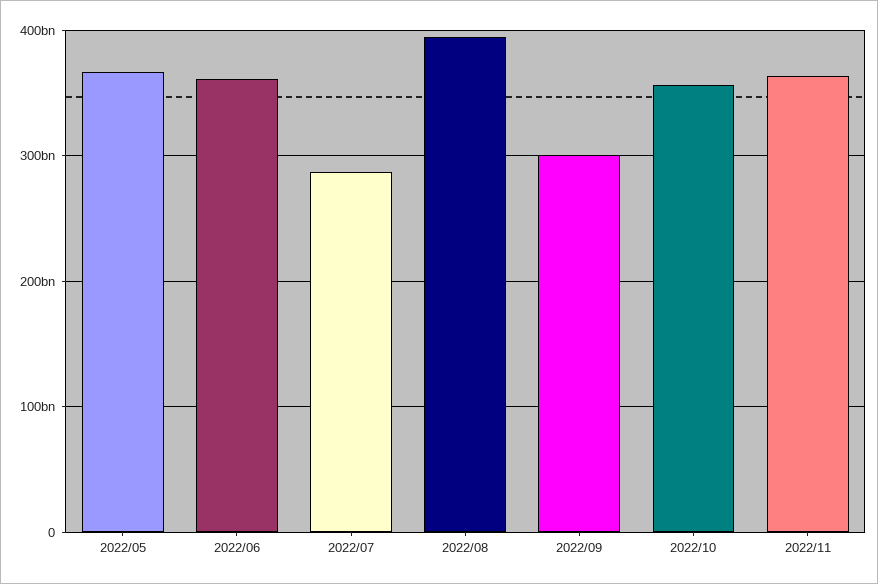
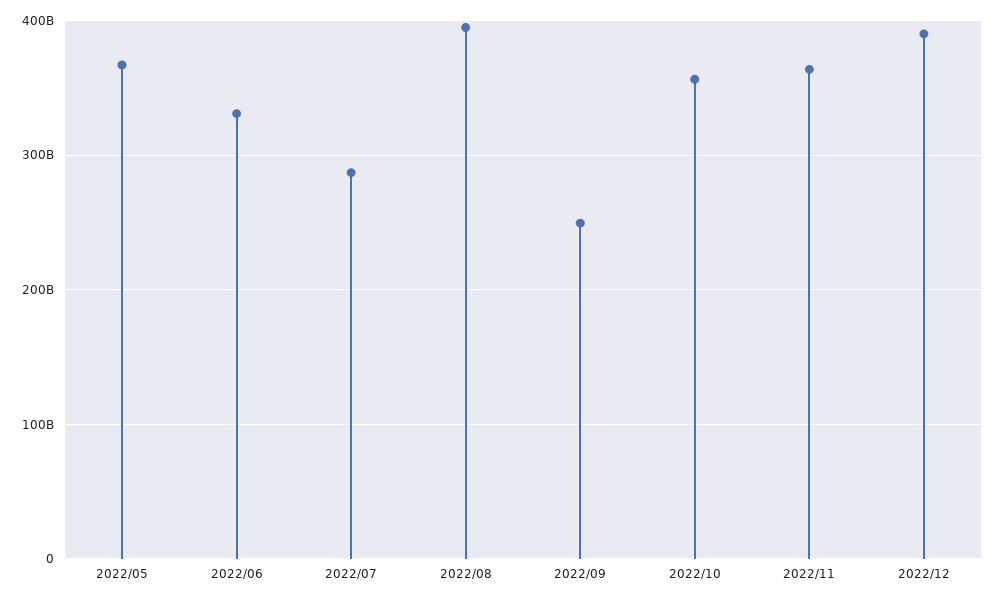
2022/06: 360000000000 -> 330000000000
2022/09: 300000000000 -> 250000000000
2022/12: none -> 390000000000

